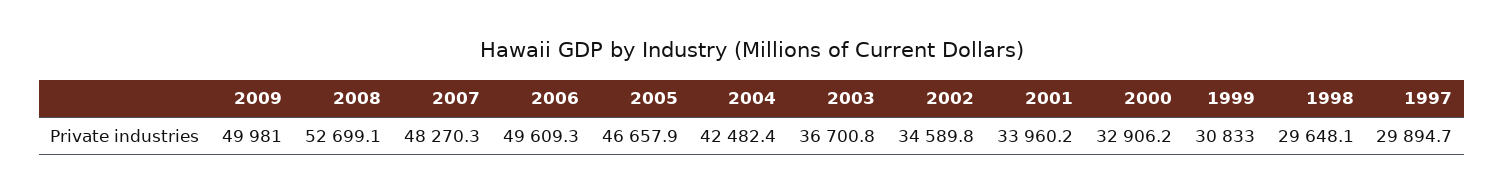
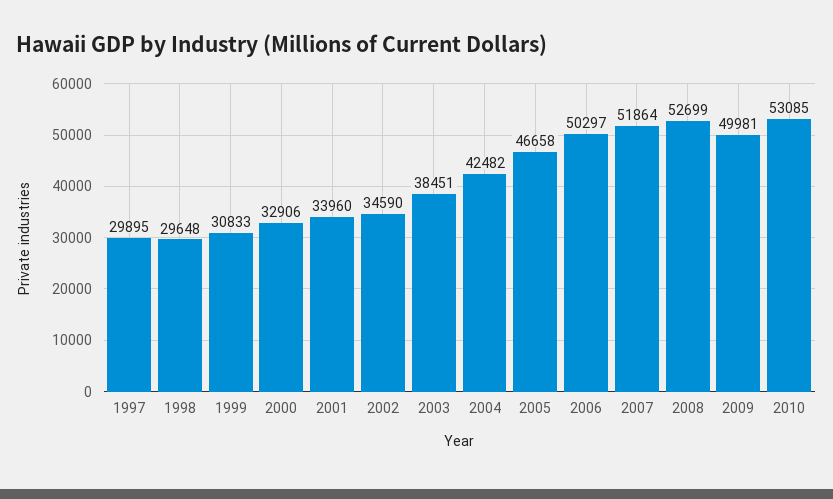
2007: 48270.3 -> 51864
2006: 49609.3 -> 50297
2003: 36700.8 -> 38451
2010: none -> 53085

